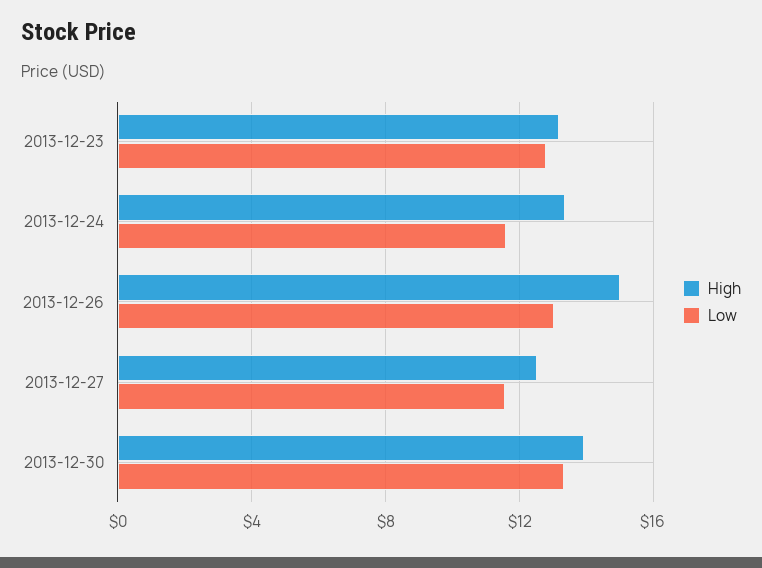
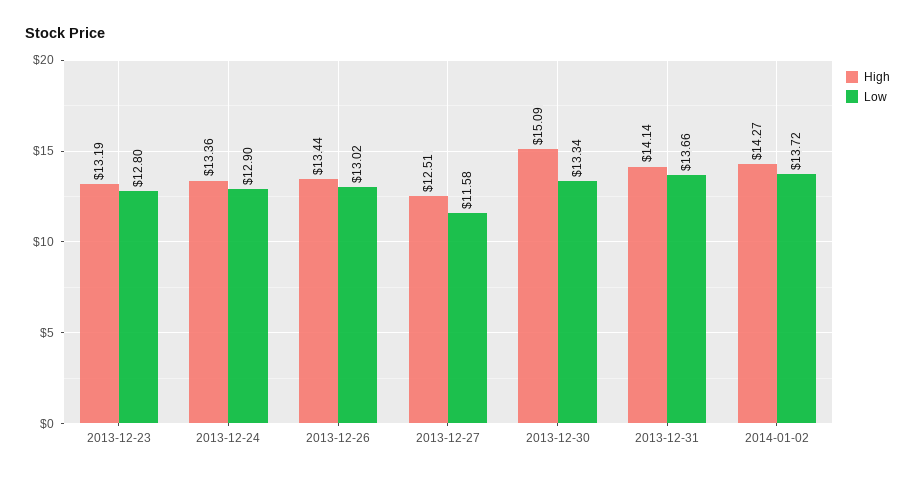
Low, 2013-12-24: 11.5 -> 12.9
High, 2013-12-26: 15 -> 13.44
High, 2013-12-30: 14 -> 15.09
High, 2013-12-31: none -> 14.14
Low, 2013-12-31: none -> 13.66
High, 2014-01-02: none -> 14.27
Low, 2014-01-02: none -> 13.72

